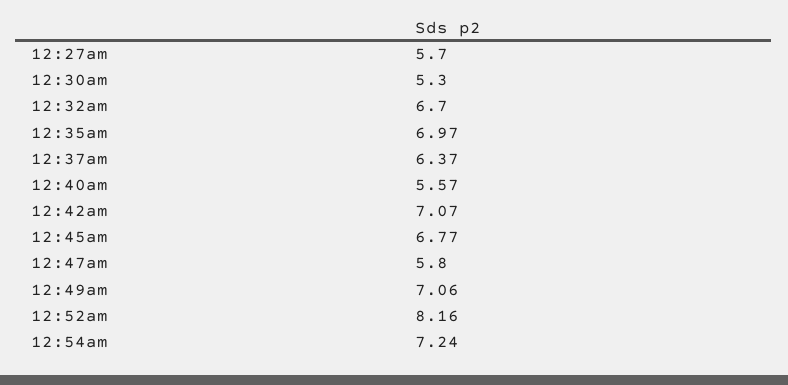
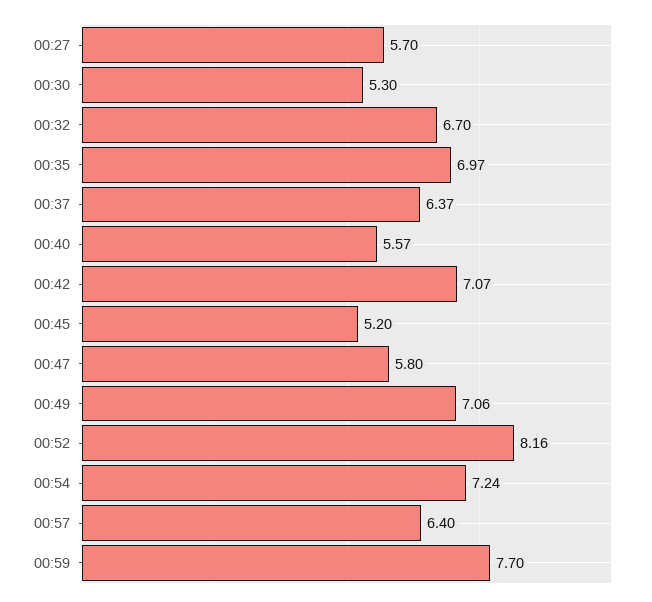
12:45am: 6.77 -> 5.2
00:57: none -> 6.4
00:59: none -> 7.7

